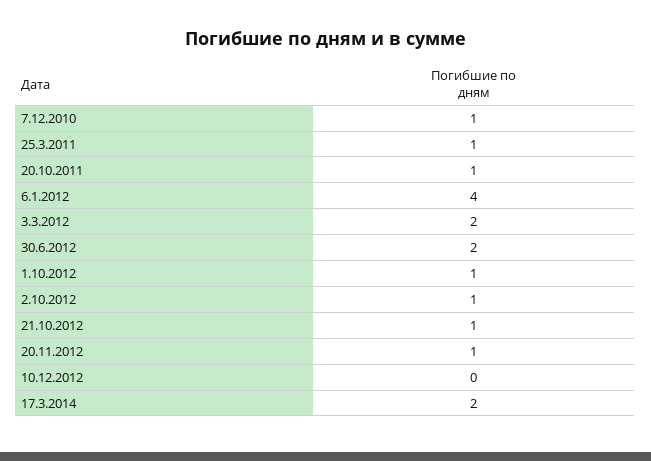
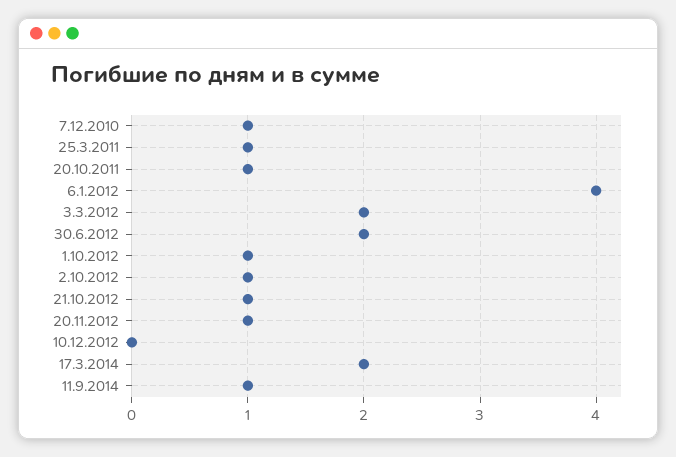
11.9.2014: none -> 1

